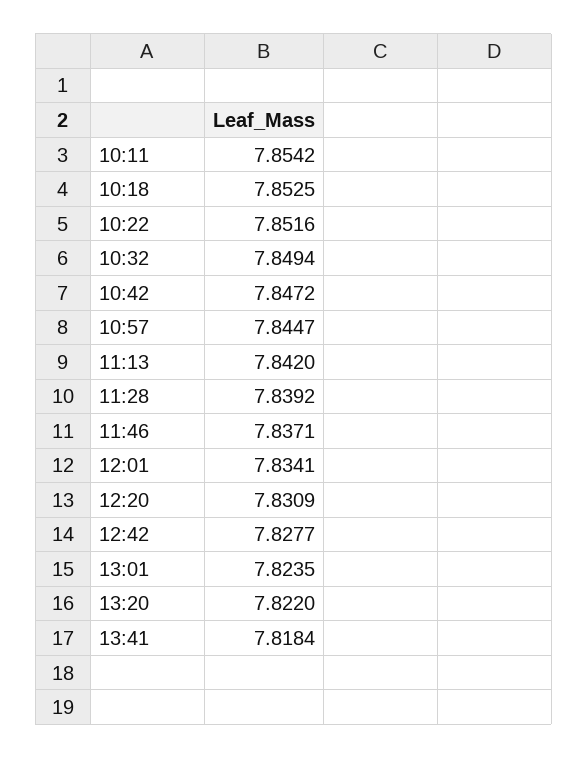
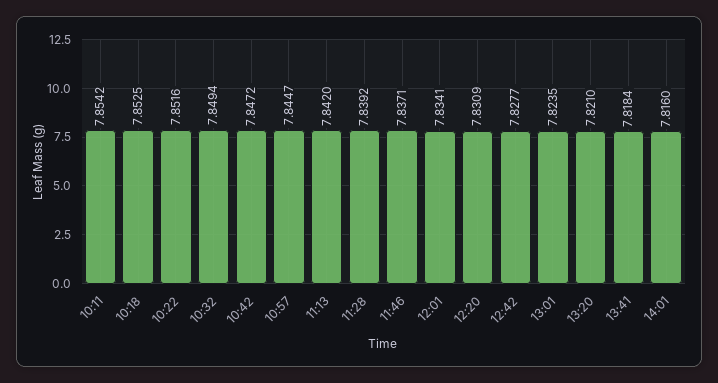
13:20: 7.822 -> 7.821
14:01: none -> 7.816

